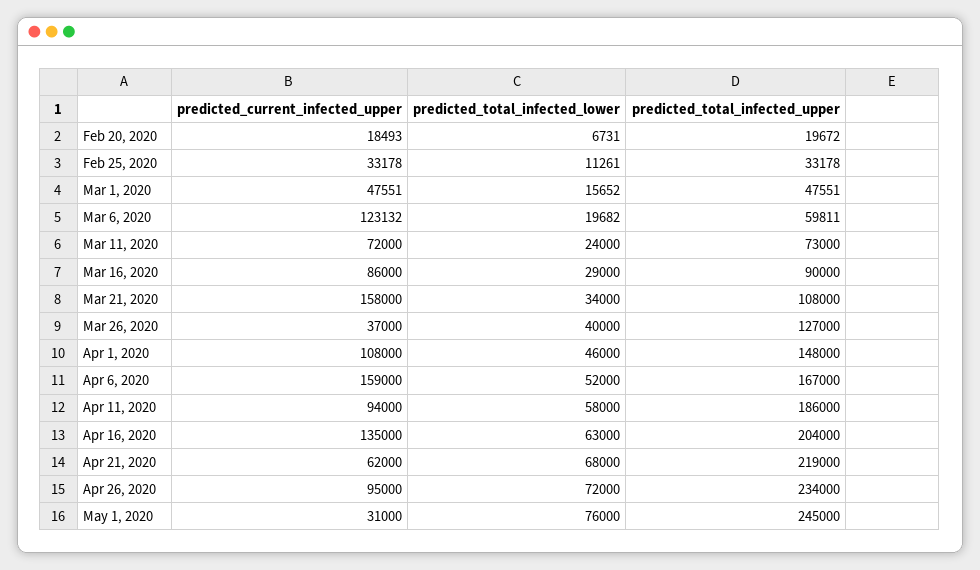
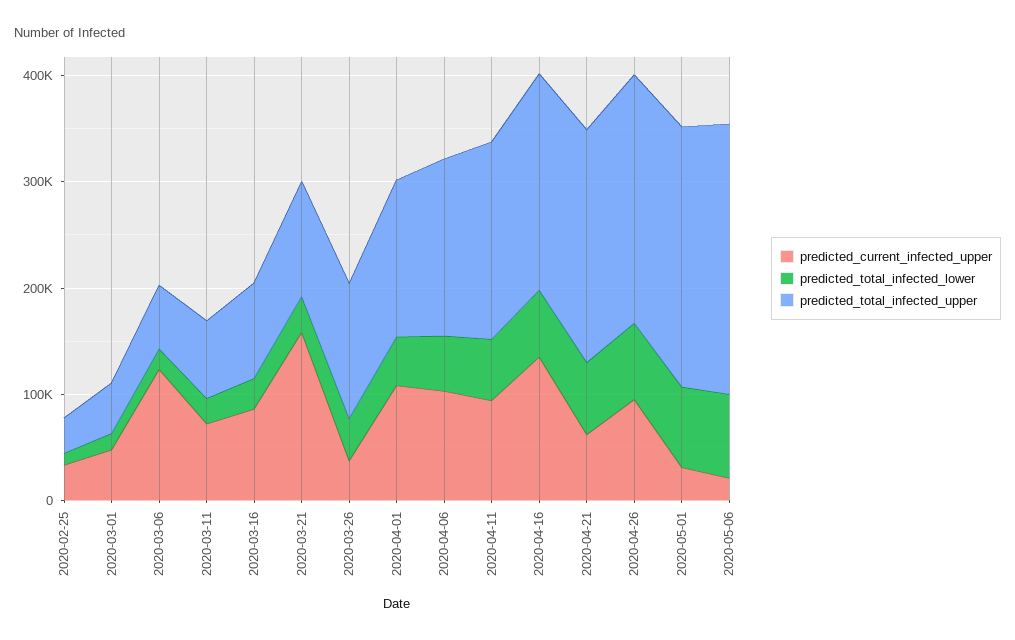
predicted_current_infected_upper, Feb 20, 2020: 18493 -> none
predicted_total_infected_lower, Feb 20, 2020: 6731 -> none
predicted_total_infected_upper, Feb 20, 2020: 19672 -> none
predicted_current_infected_upper, Apr 6, 2020: 159000 -> 100000
predicted_current_infected_upper, 2020-05-06: none -> 20000
predicted_total_infected_lower, 2020-05-06: none -> 80000
predicted_total_infected_upper, 2020-05-06: none -> 260000

